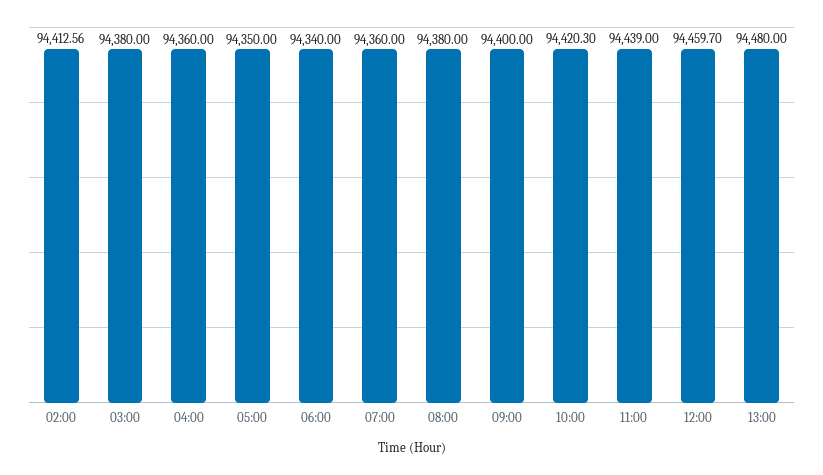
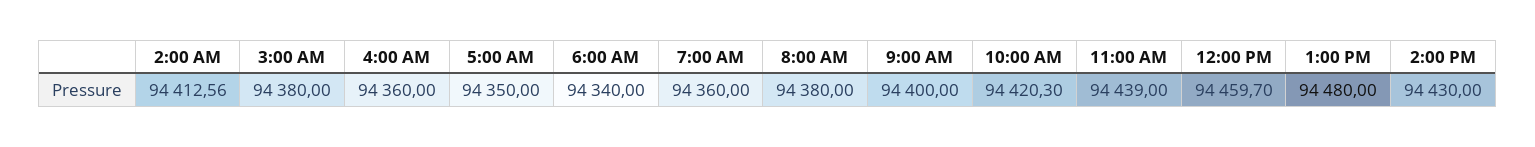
2:00 PM: none -> 94430

